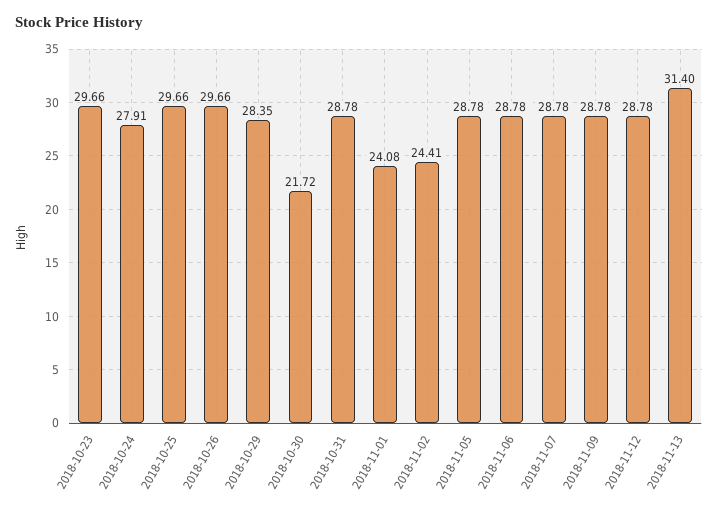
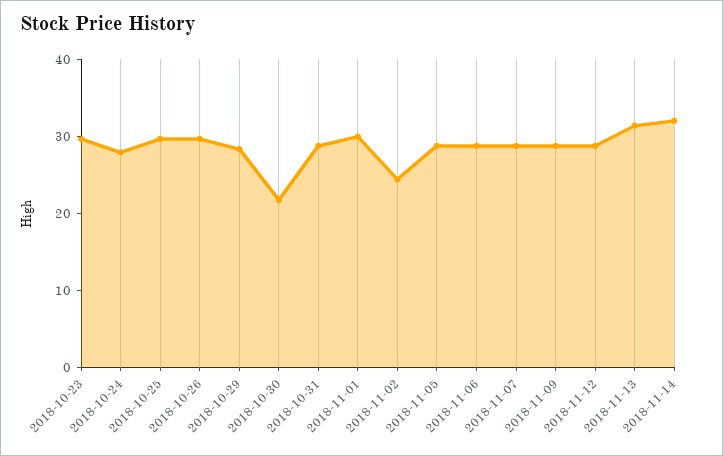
2018-11-01: 24.08 -> 30
2018-11-14: none -> 32

